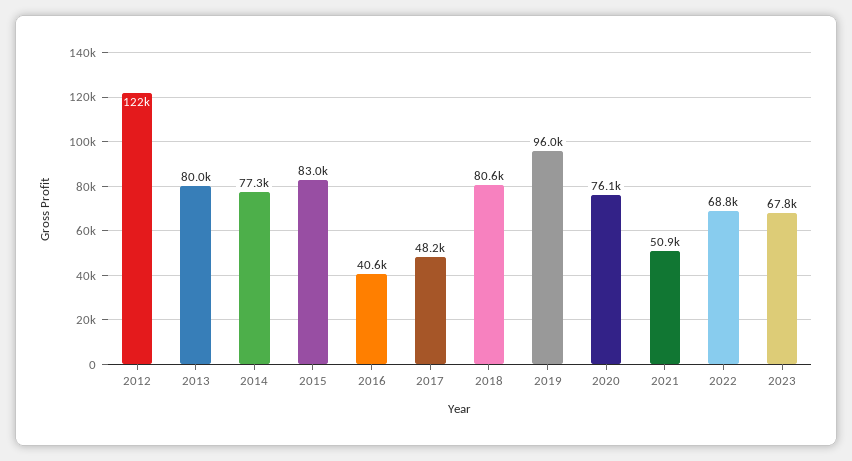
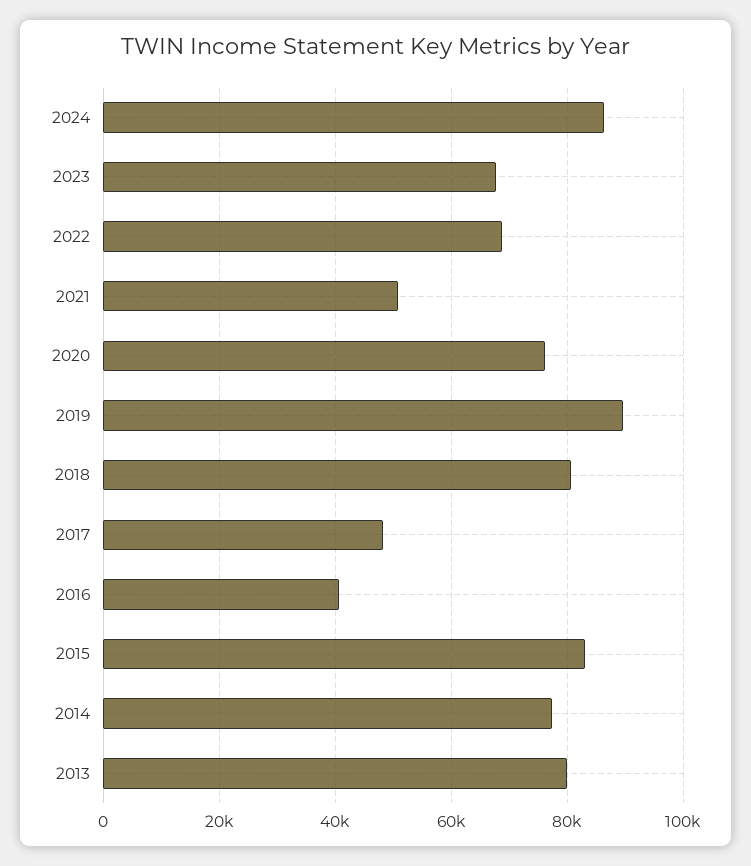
2012: 122000 -> none
2019: 96000 -> 90000
2024: none -> 86000

